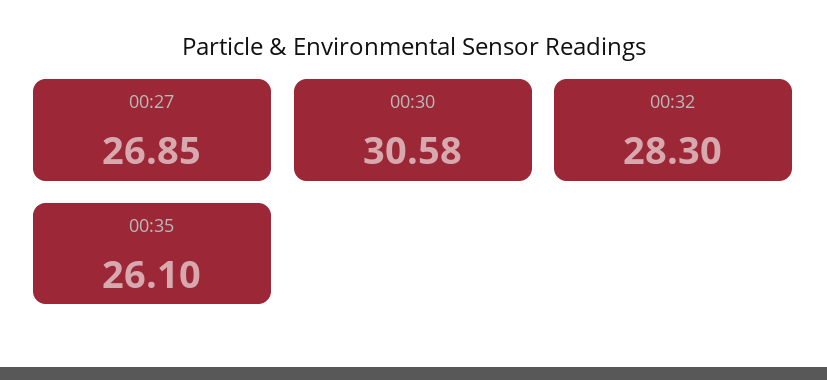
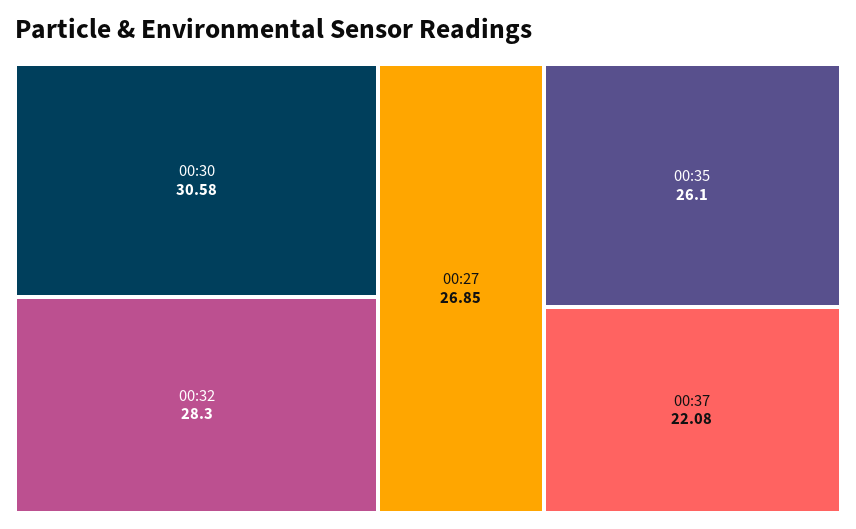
00:37: none -> 22.08

